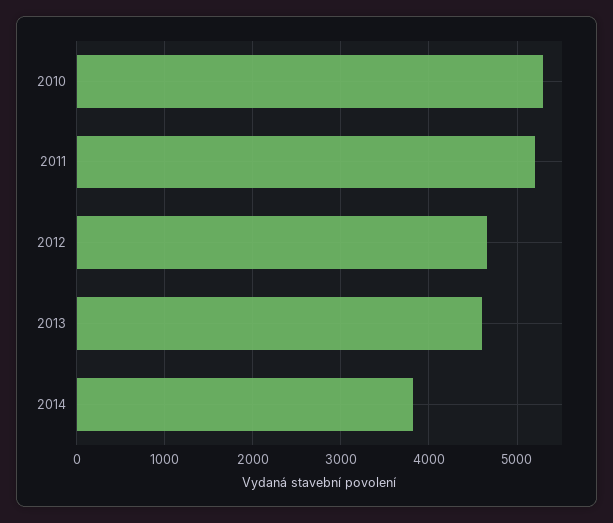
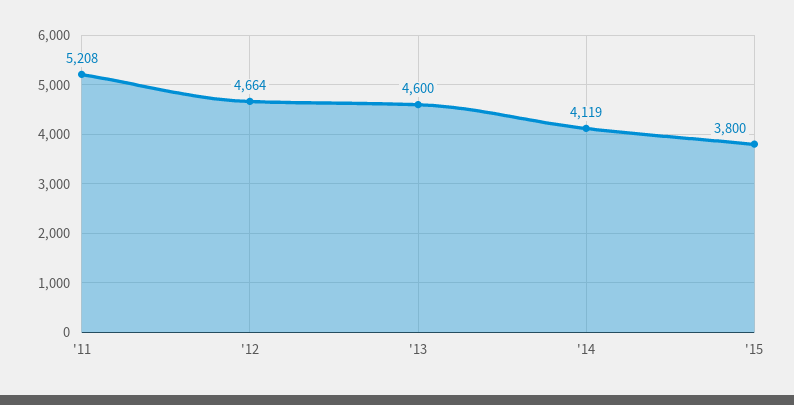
2010: 5300 -> none
2014: 3800 -> 4119
'15: none -> 3800

